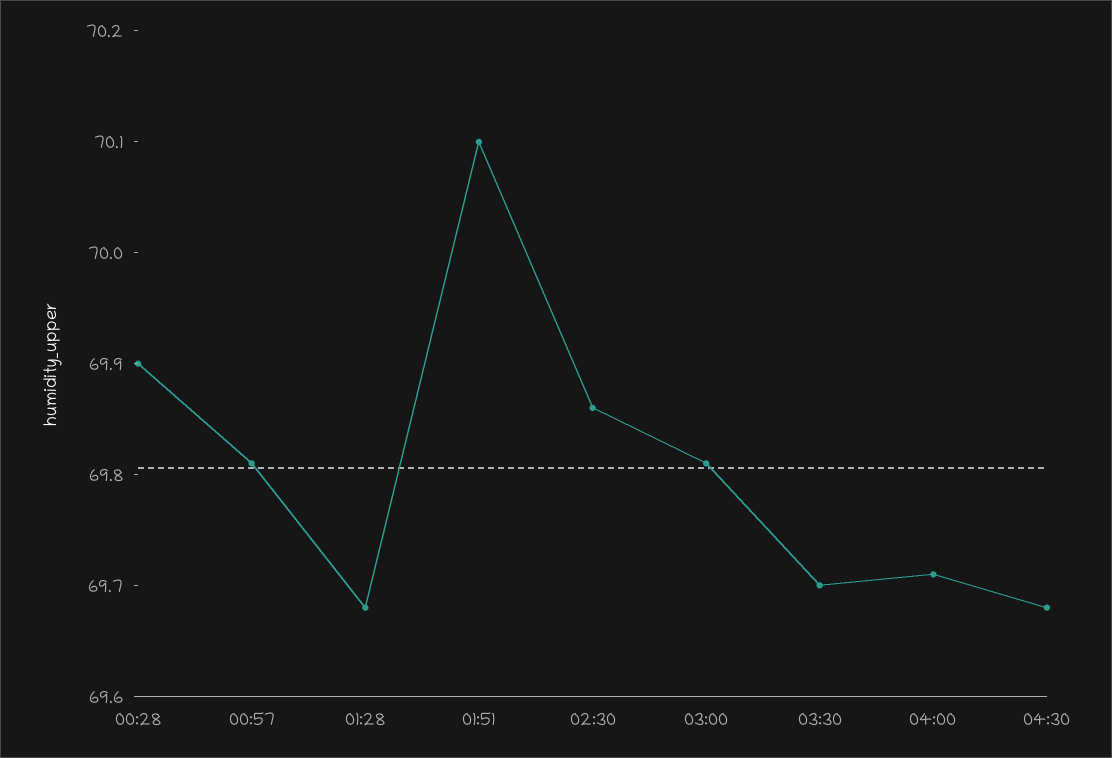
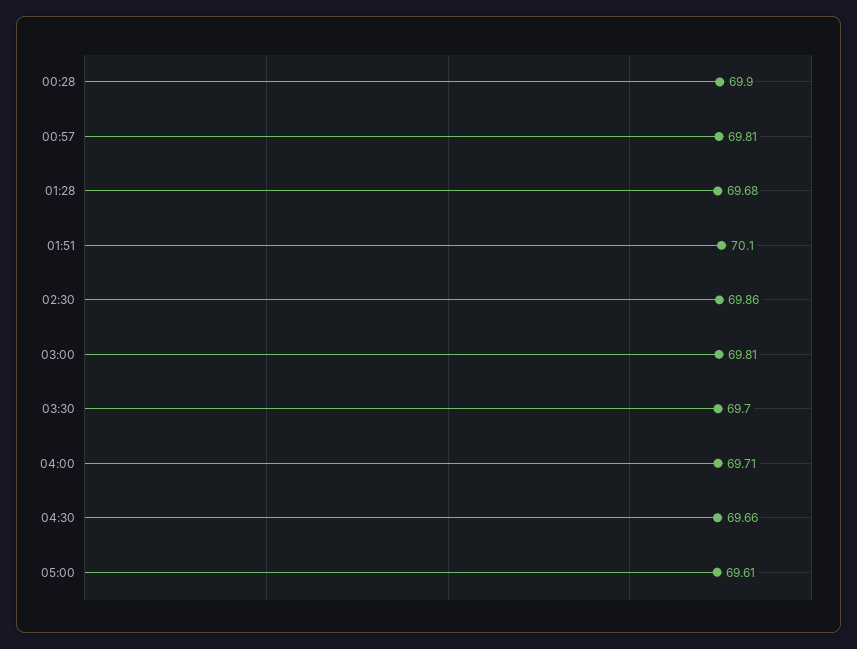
04:30: 69.68 -> 69.66
05:00: none -> 69.61

